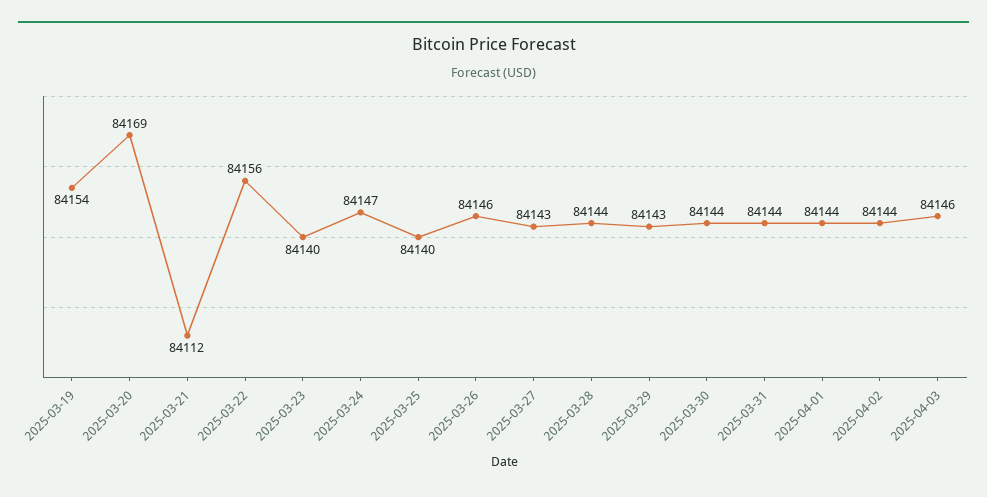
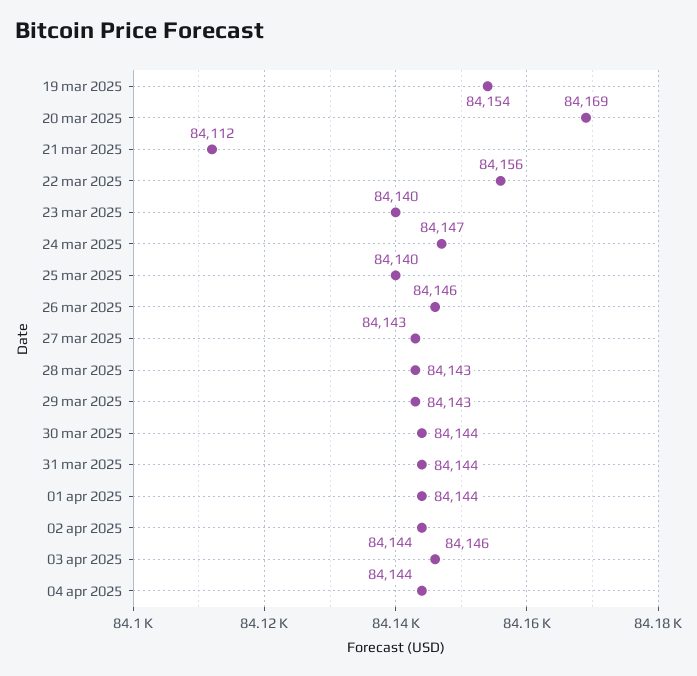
2025-03-28: 84144 -> 84143
04 apr 2025: none -> 84144

